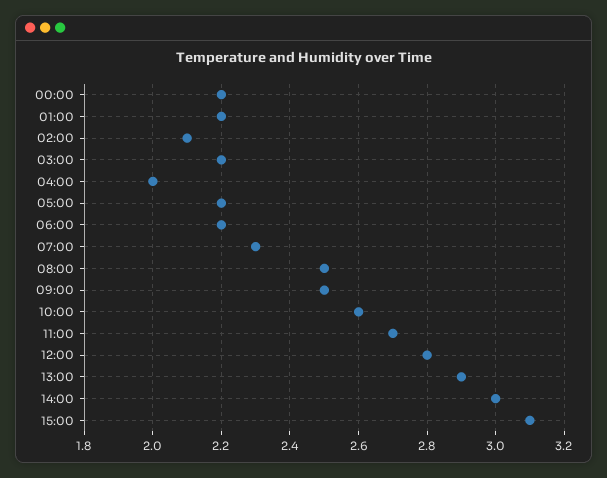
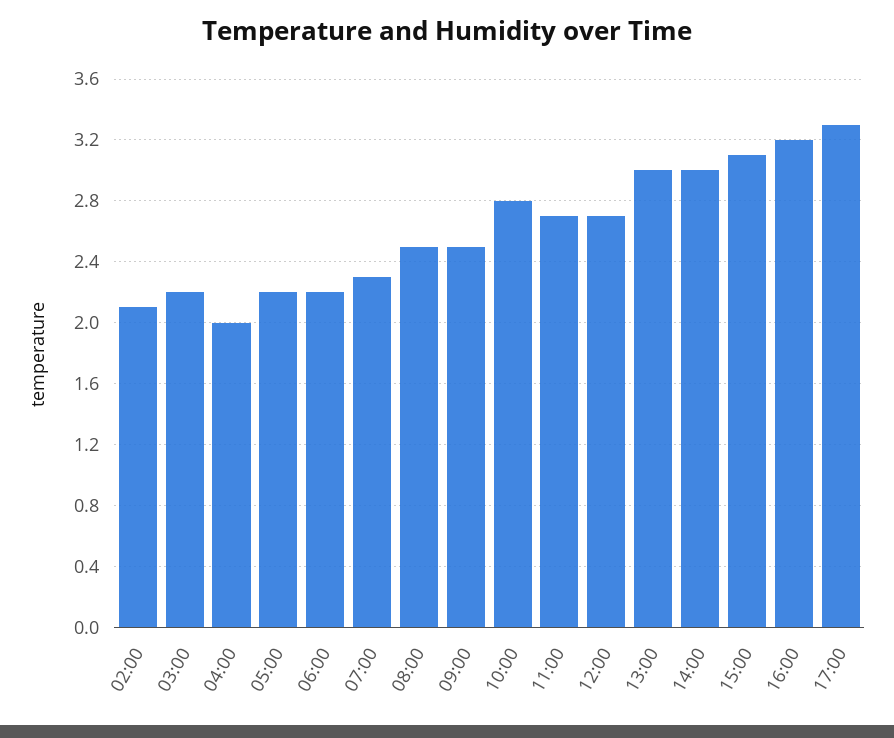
00:00: 2.2 -> none
01:00: 2.2 -> none
10:00: 2.6 -> 2.8
12:00: 2.8 -> 2.7
13:00: 2.9 -> 3
16:00: none -> 3.2
17:00: none -> 3.3

